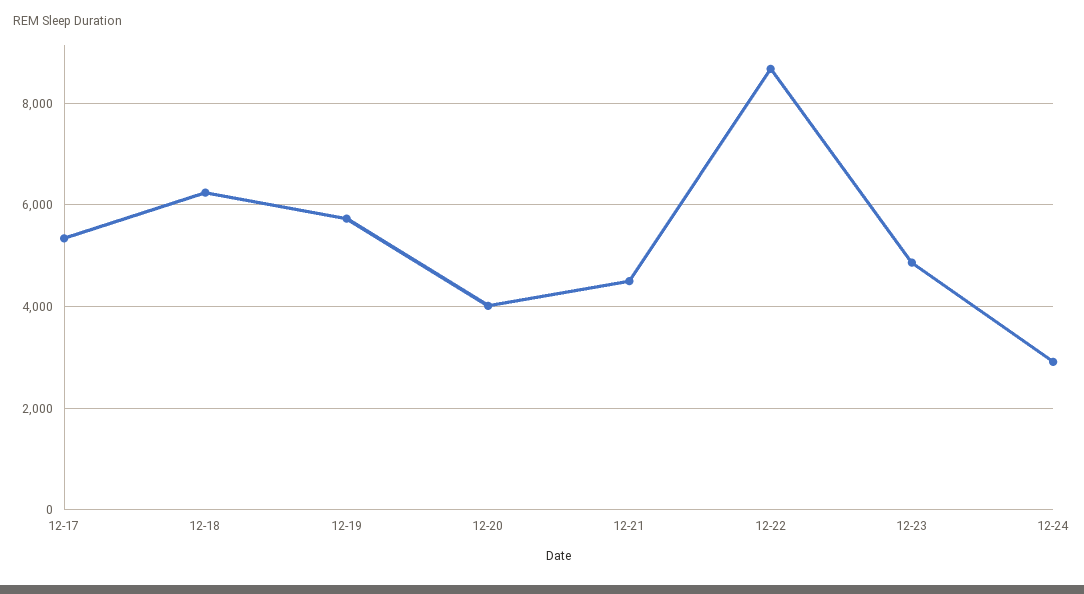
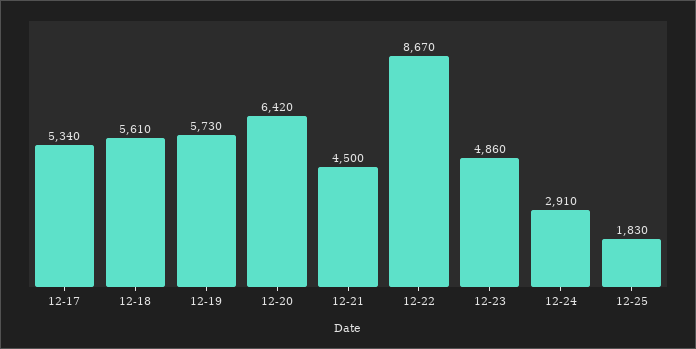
12-18: 6200 -> 5610
12-20: 4000 -> 6420
12-25: none -> 1830

